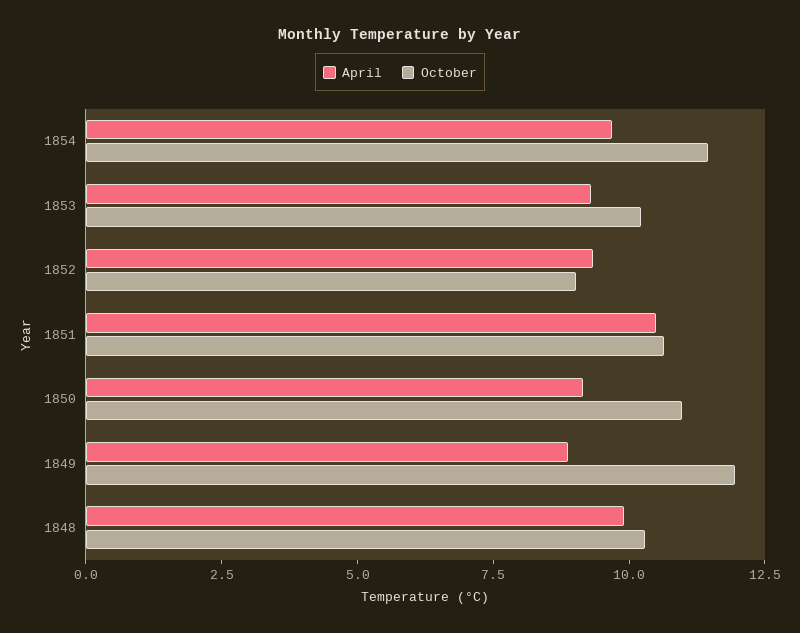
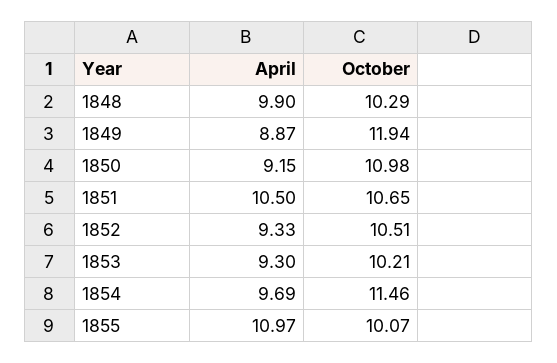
October, 1852: 9 -> 10.51
April, 1855: none -> 10.97
October, 1855: none -> 10.07

